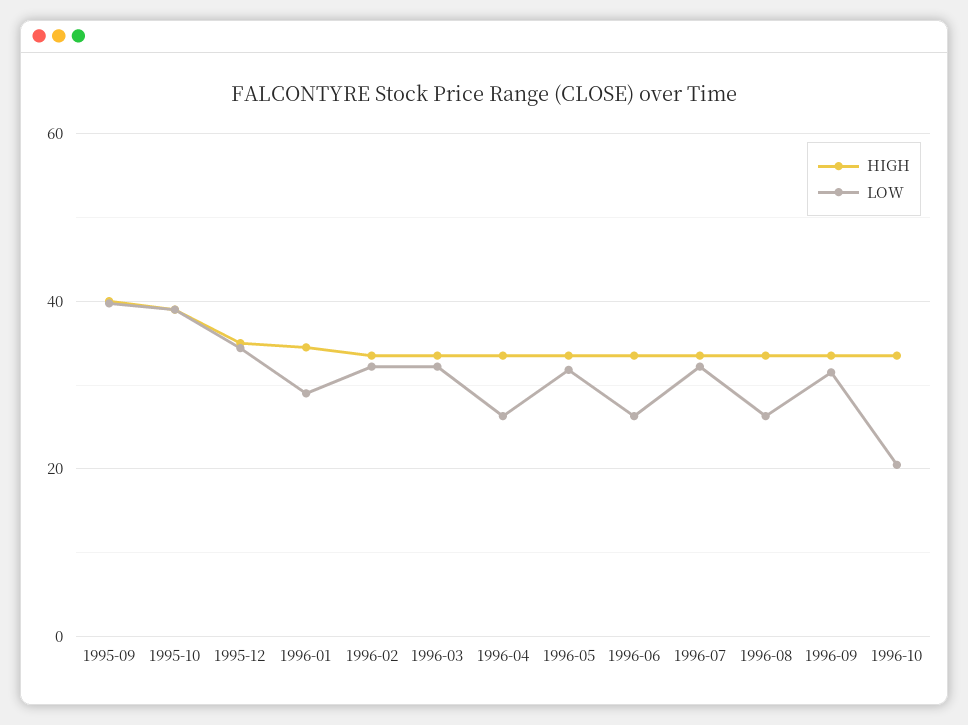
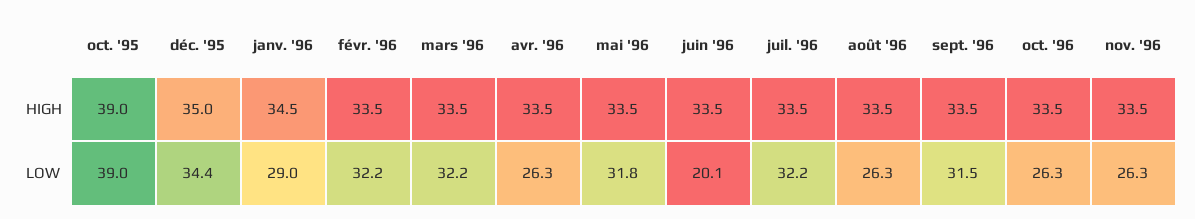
HIGH, 1995-09: 40 -> none
LOW, 1995-09: 40 -> none
LOW, 1996-06: 26 -> 20.1
LOW, 1996-10: 20 -> 26.3
HIGH, nov. '96: none -> 33.5
LOW, nov. '96: none -> 26.3

